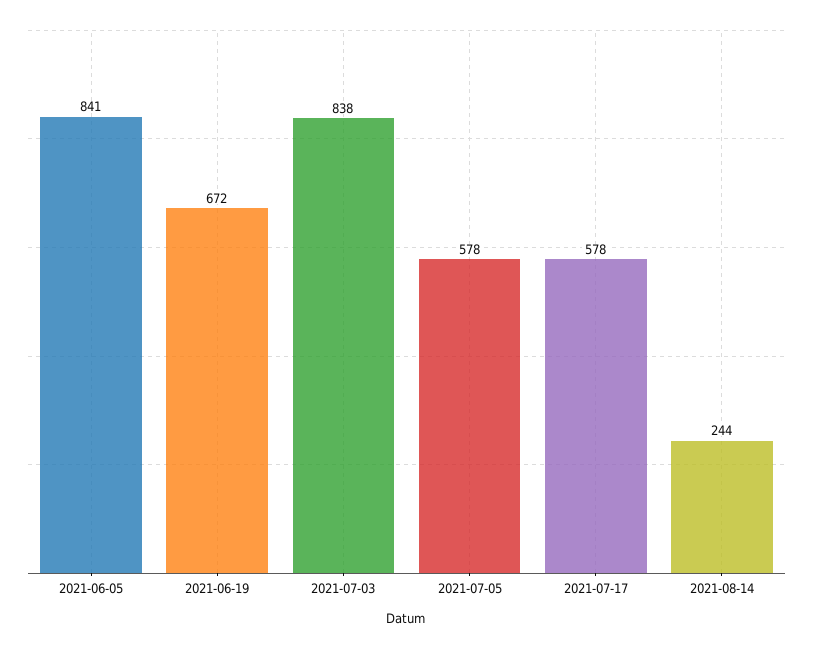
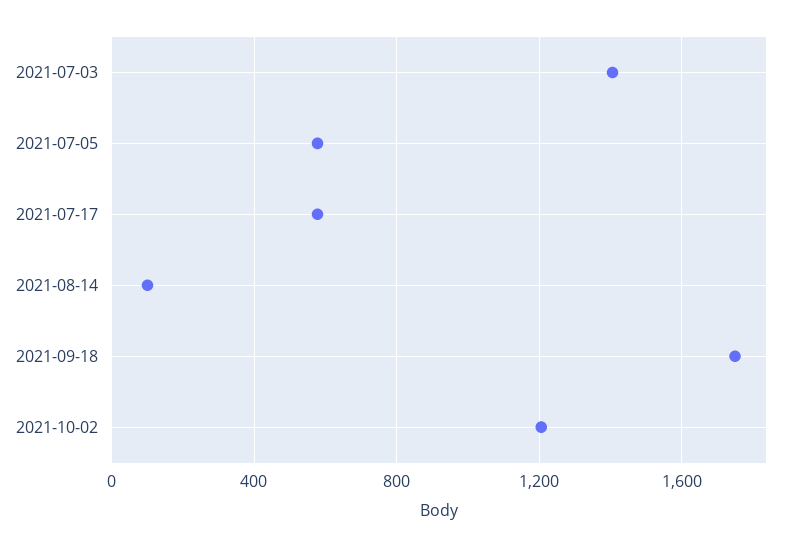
2021-06-05: 841 -> none
2021-06-19: 672 -> none
2021-07-03: 838 -> 1400
2021-08-14: 244 -> 100
2021-09-18: none -> 1750
2021-10-02: none -> 1200

